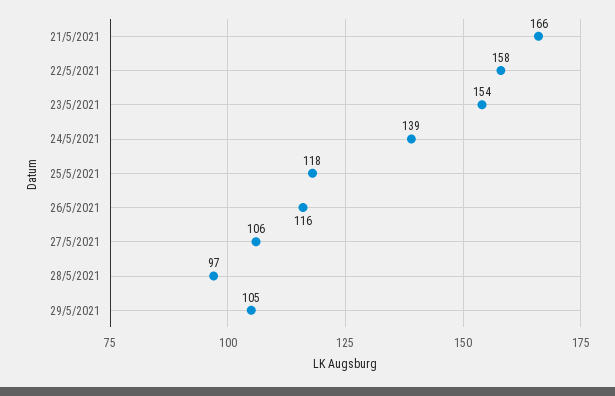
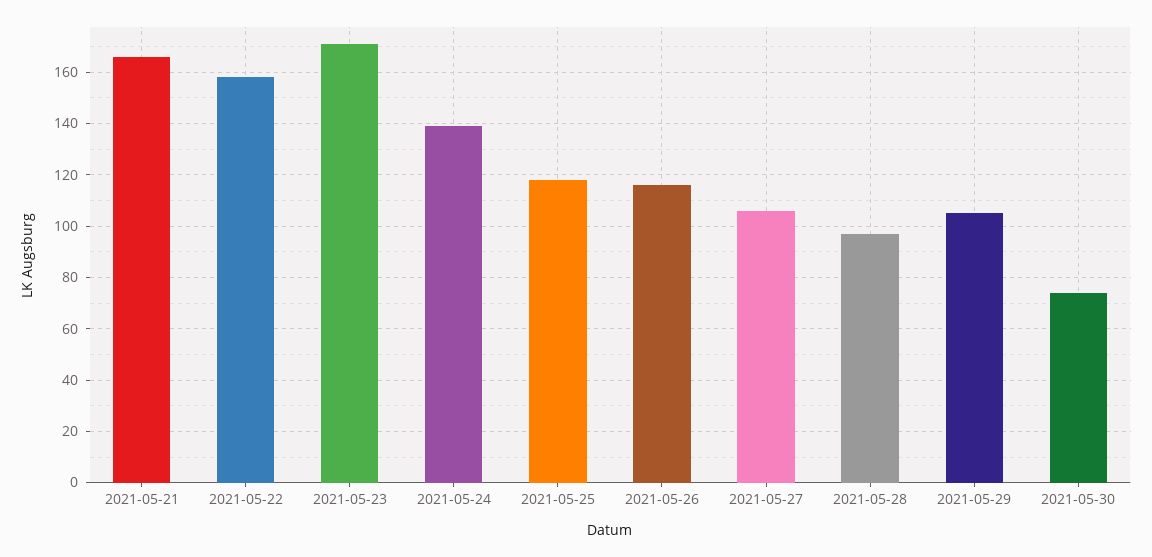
23/5/2021: 154 -> 170
2021-05-30: none -> 75

